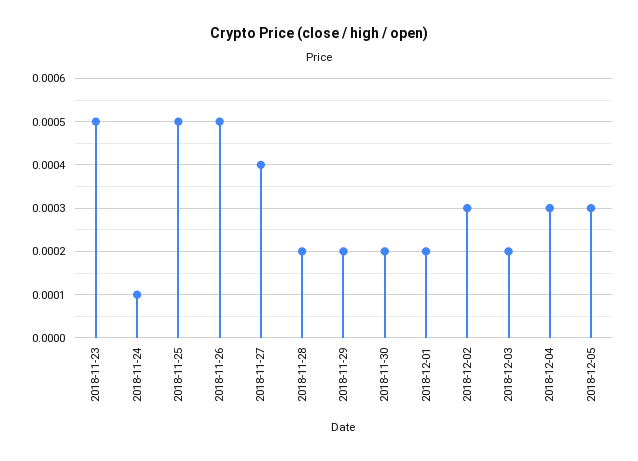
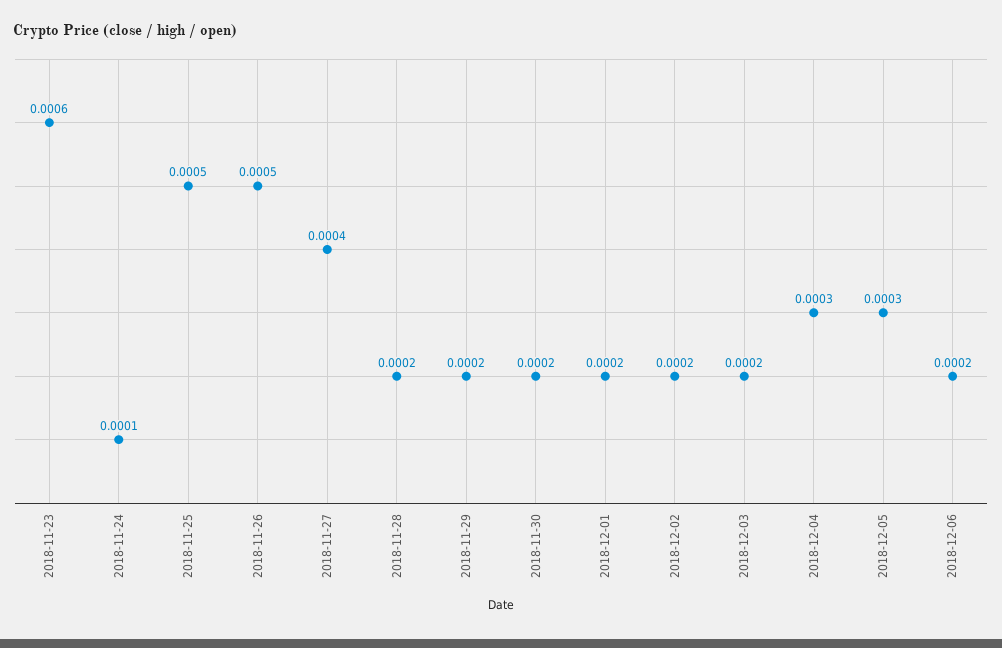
2018-11-23: 0.0005 -> 0.0006
2018-12-02: 0.0003 -> 0.0002
2018-12-06: none -> 0.0002

